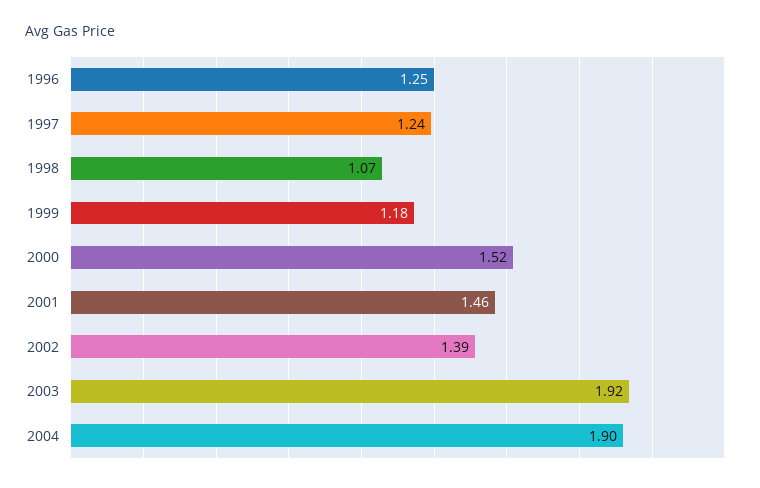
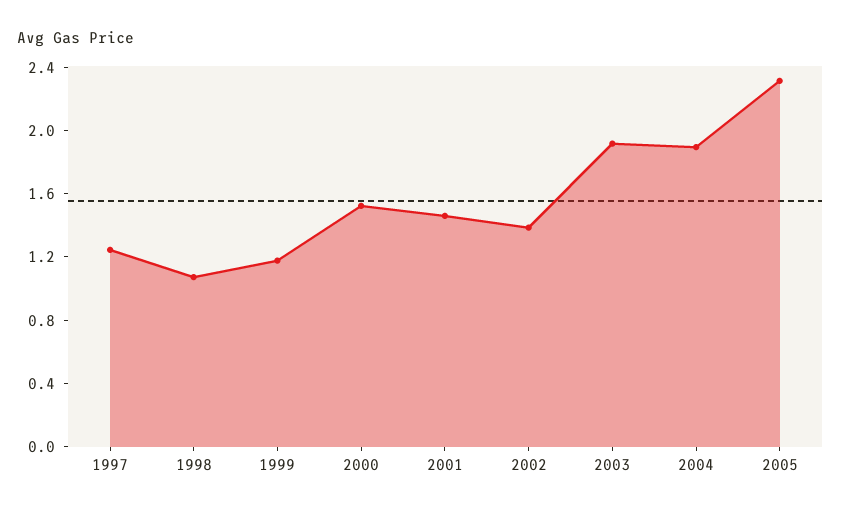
1996: 1.25 -> none
2005: none -> 2.3

